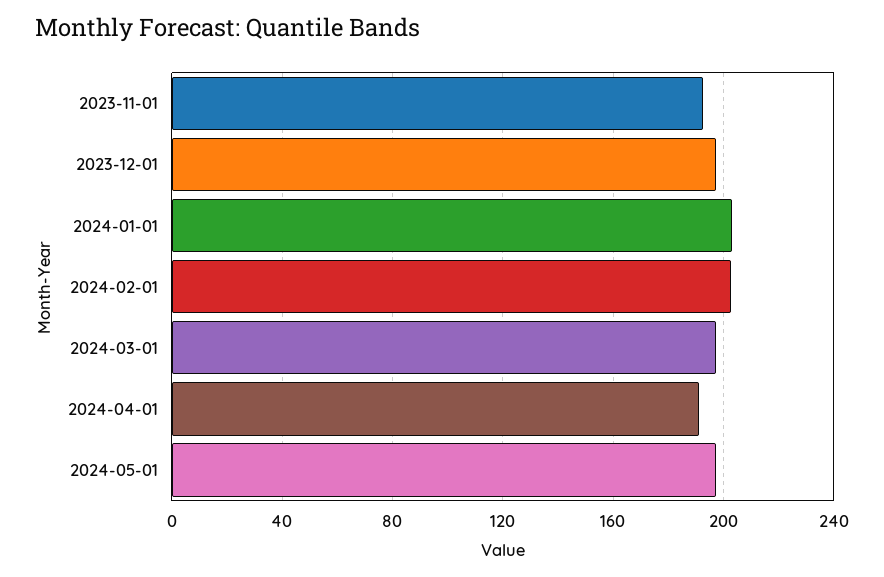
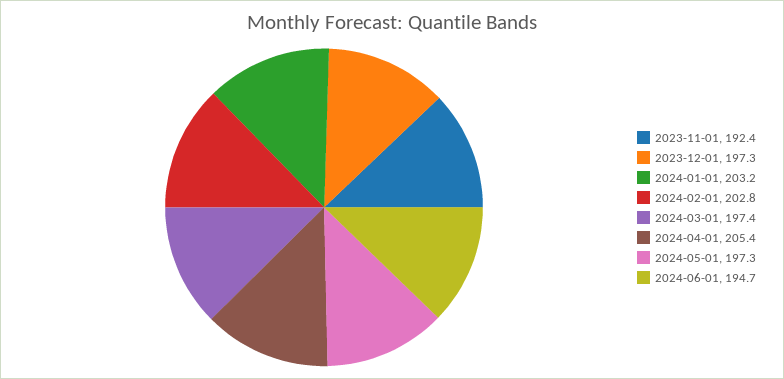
2024-04-01: 190 -> 205.4
2024-06-01: none -> 194.7

